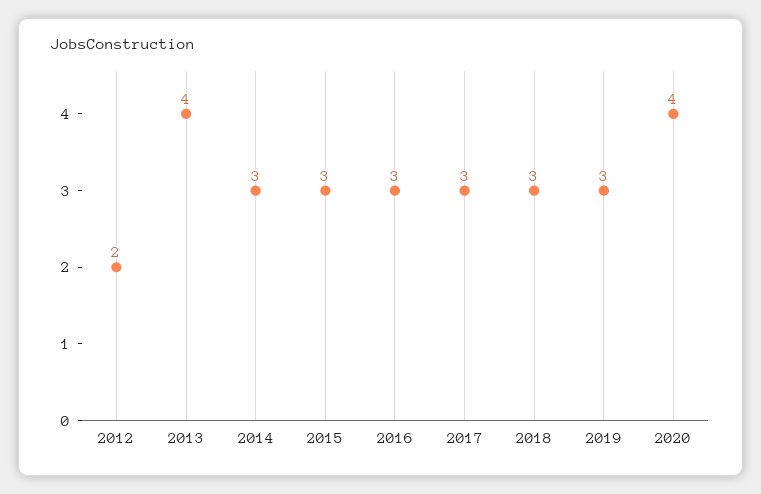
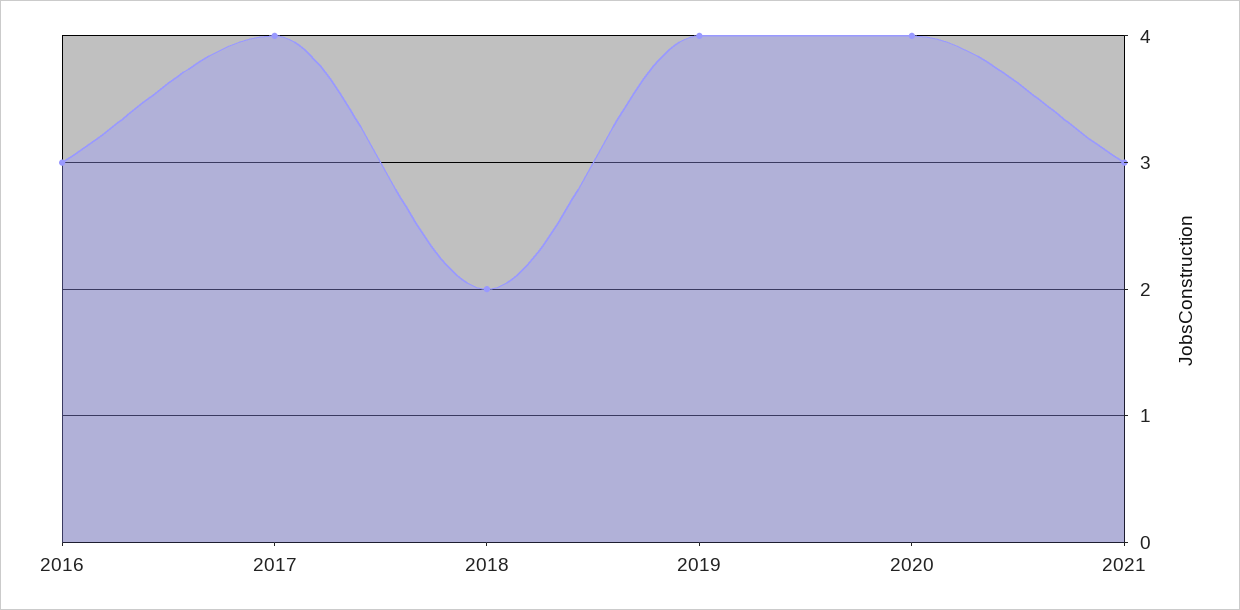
2012: 2 -> none
2013: 4 -> none
2014: 3 -> none
2015: 3 -> none
2017: 3 -> 4
2018: 3 -> 2
2019: 3 -> 4
2021: none -> 3

